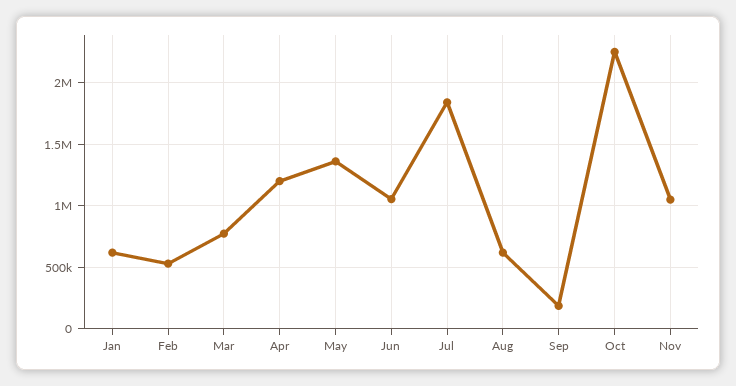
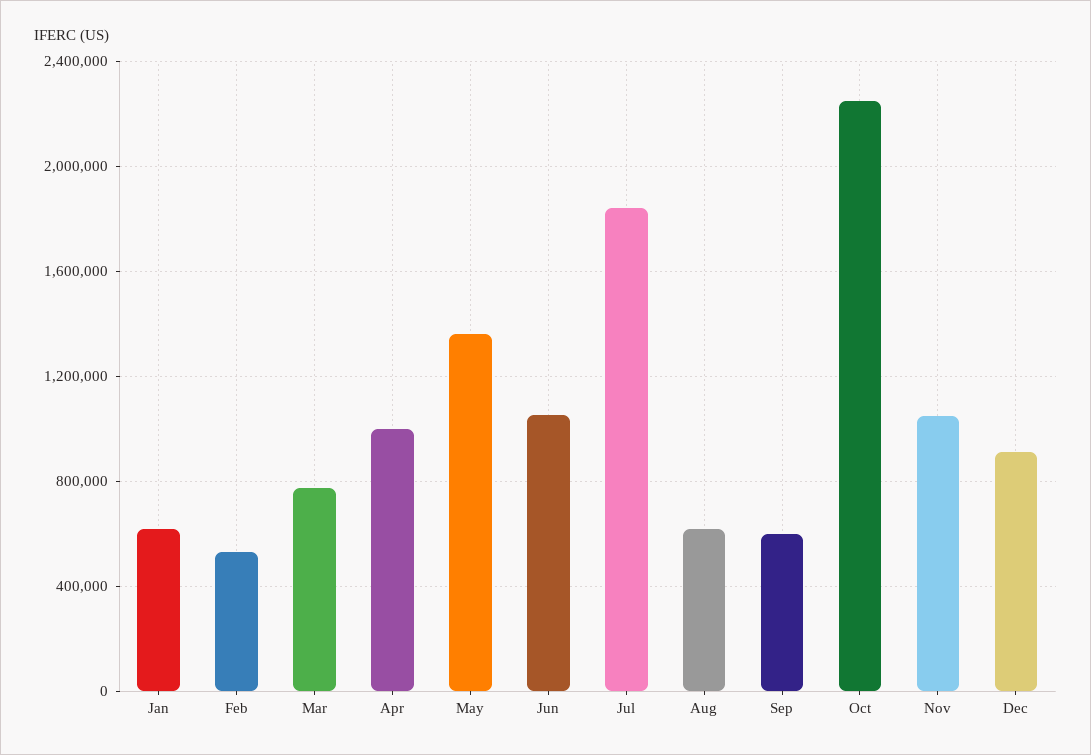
Apr: 1200000 -> 1000000
Sep: 200000 -> 600000
Dec: none -> 900000

